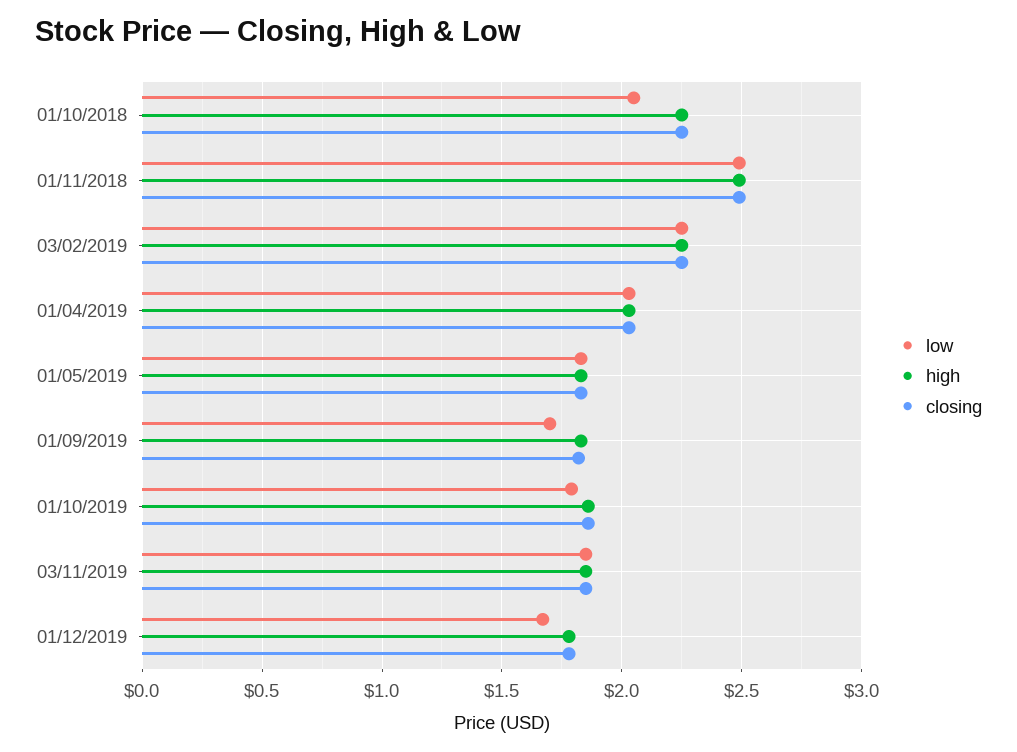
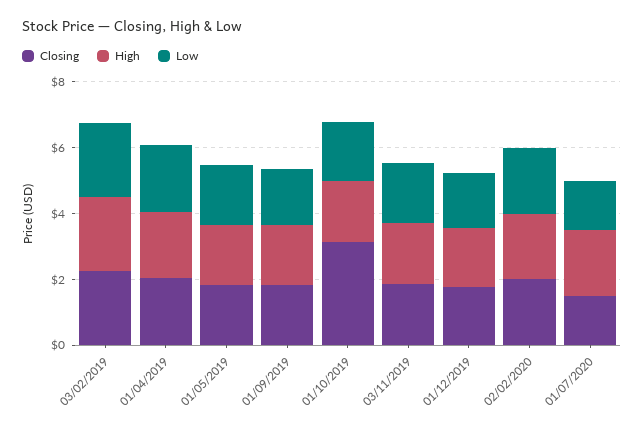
low, 01/10/2018: 2.05 -> none
high, 01/10/2018: 2.25 -> none
closing, 01/10/2018: 2.25 -> none
low, 01/11/2018: 2.5 -> none
high, 01/11/2018: 2.5 -> none
closing, 01/11/2018: 2.5 -> none
closing, 01/10/2019: 1.85 -> 3
closing, 02/02/2020: none -> 2
high, 02/02/2020: none -> 2
low, 02/02/2020: none -> 2
closing, 01/07/2020: none -> 1.5
high, 01/07/2020: none -> 2
low, 01/07/2020: none -> 1.5

